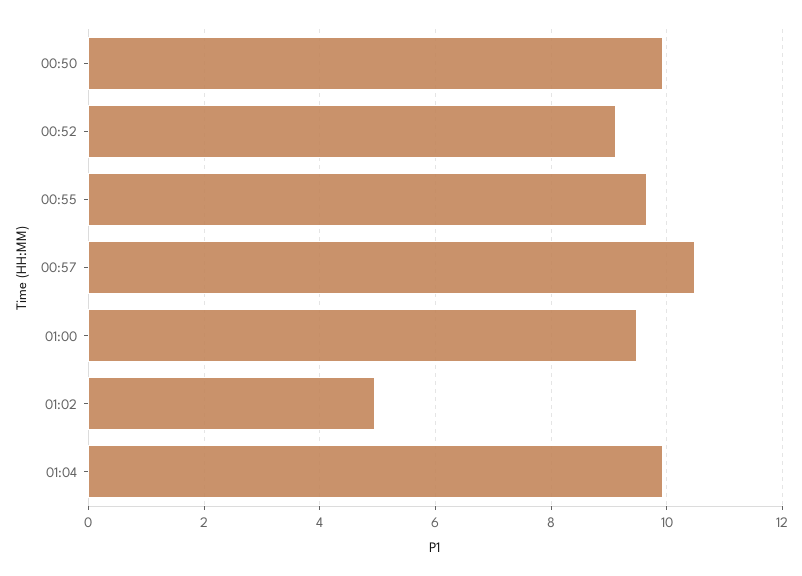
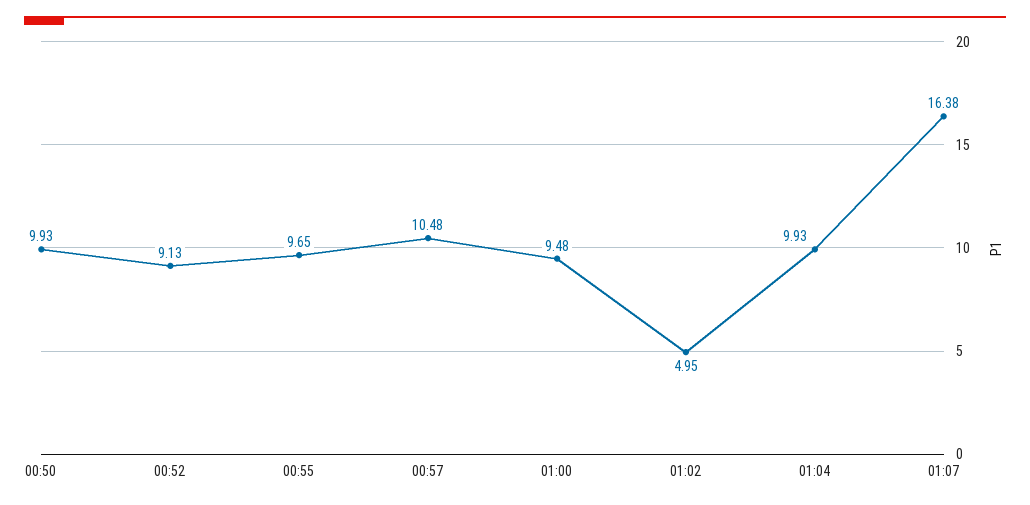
01:07: none -> 16.38

